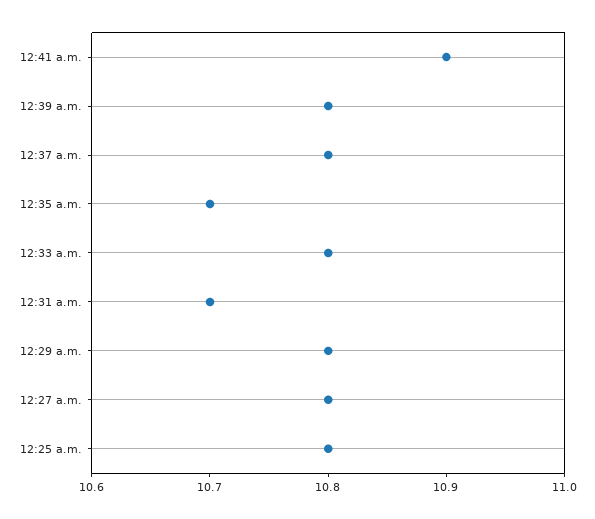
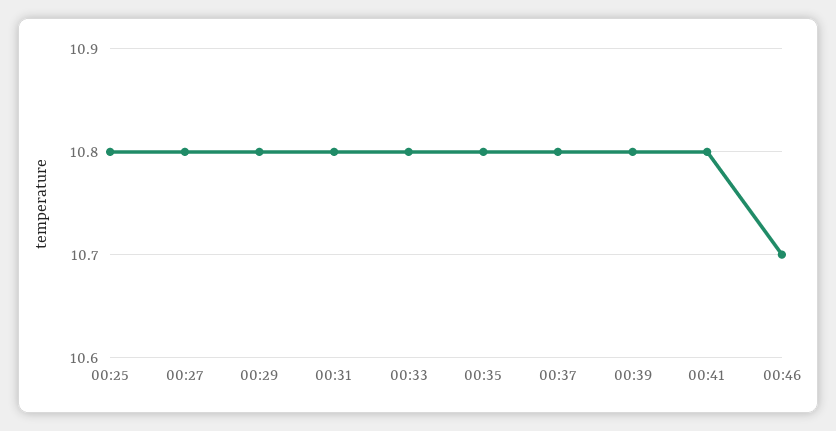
12:41 a.m.: 10.9 -> 10.8
12:35 a.m.: 10.7 -> 10.8
12:31 a.m.: 10.7 -> 10.8
00:46: none -> 10.7

